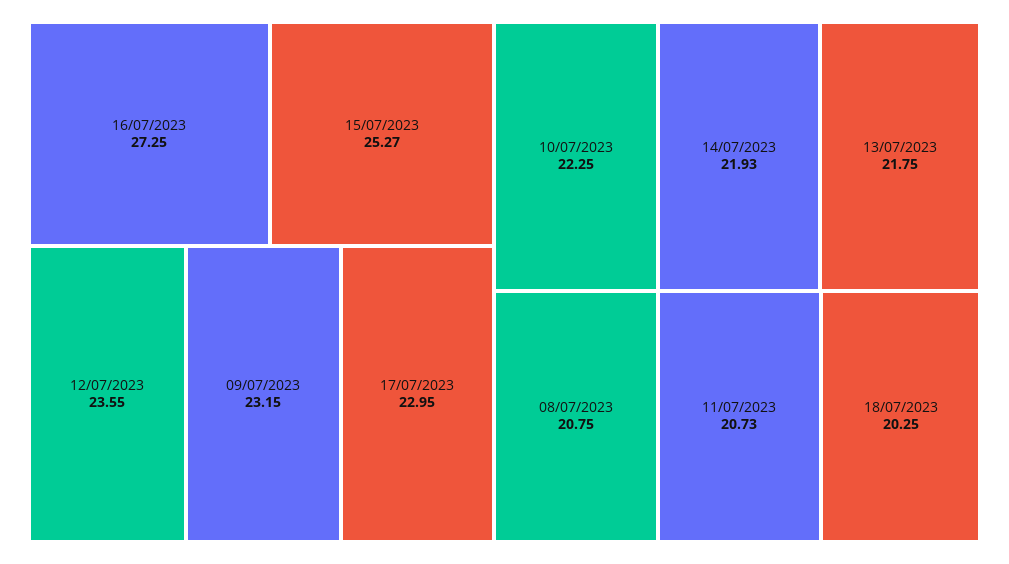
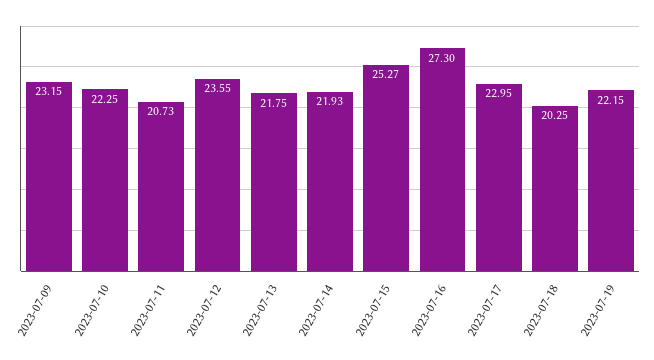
16/07/2023: 27.25 -> 27.3
08/07/2023: 20.75 -> none
2023-07-19: none -> 22.15

